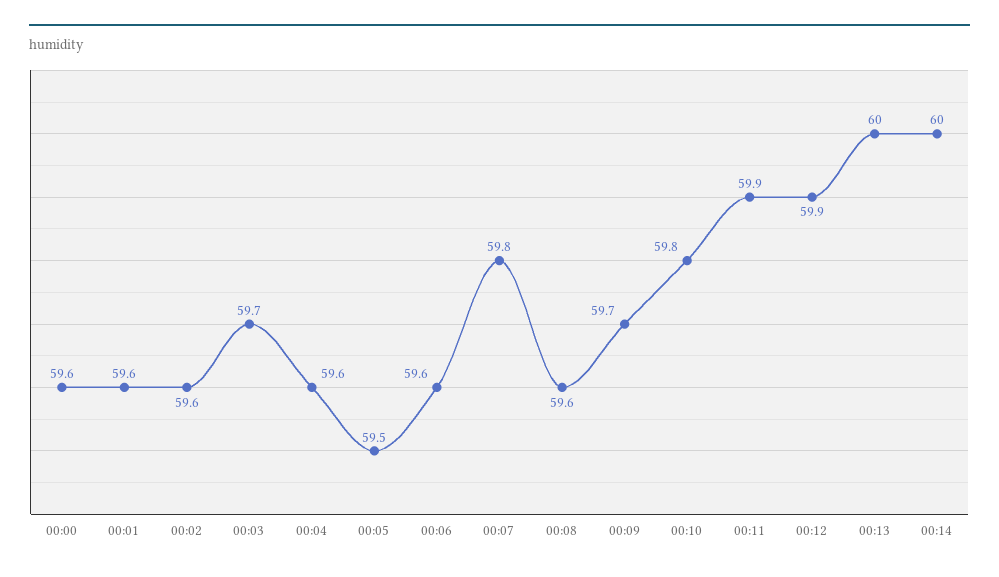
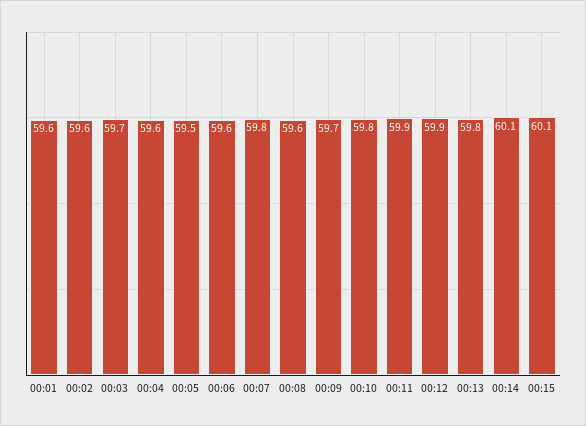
00:00: 59.6 -> none
00:13: 60 -> 59.8
00:14: 60 -> 60.1
00:15: none -> 60.1

